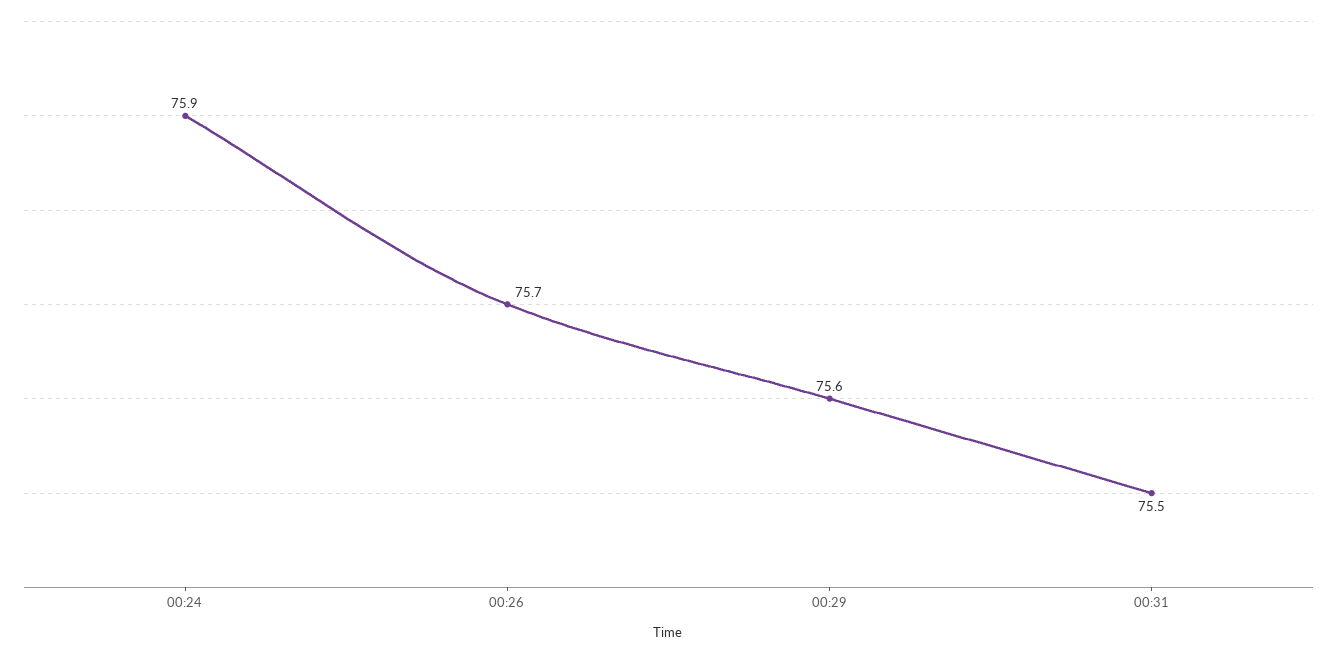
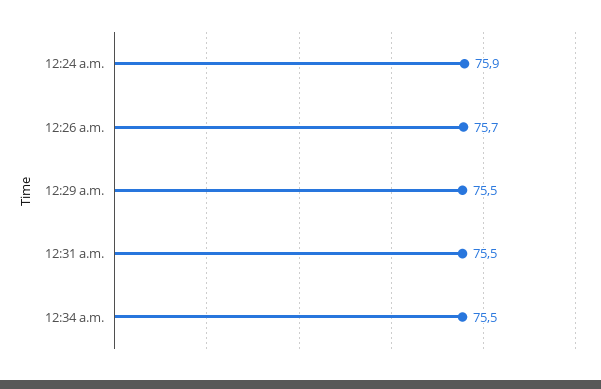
00:29: 75.6 -> 75.5
12:34 a.m.: none -> 75.5

